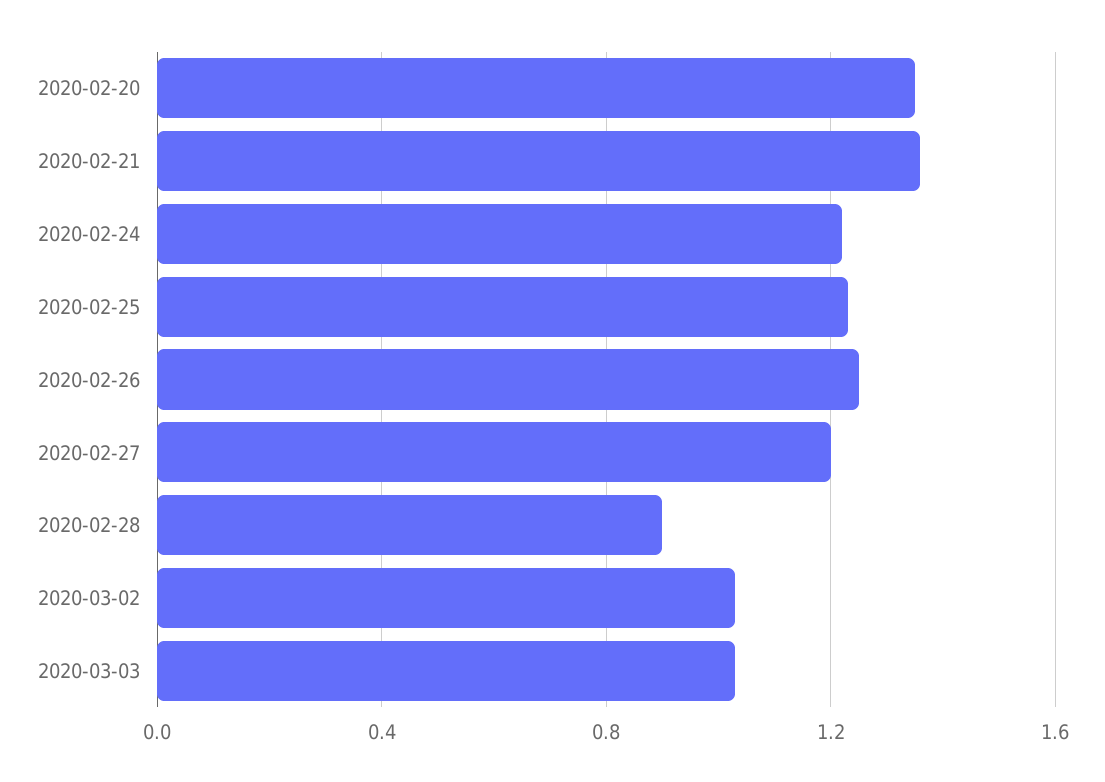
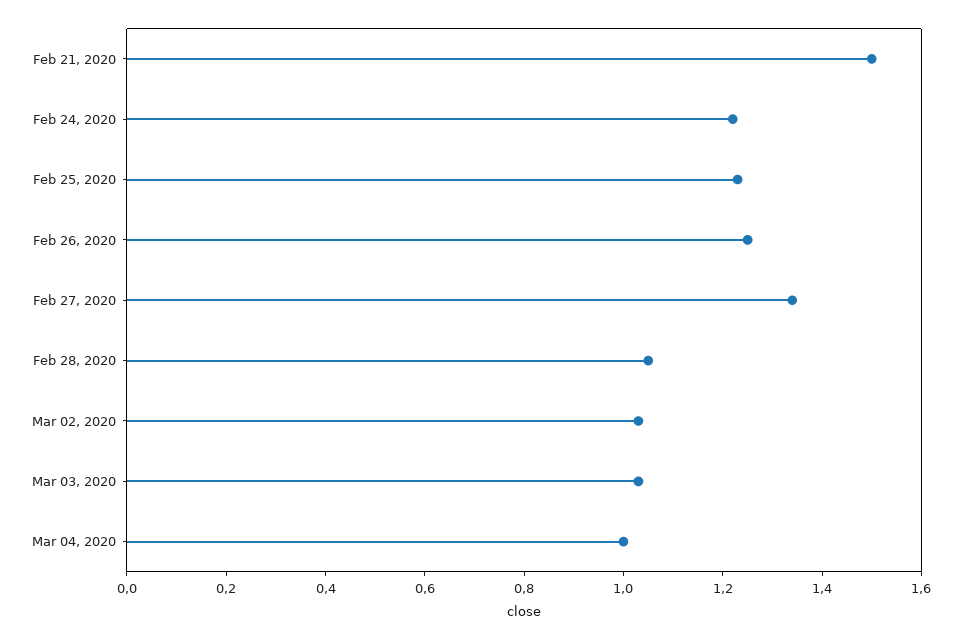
2020-02-20: 1.35 -> none
2020-02-21: 1.35 -> 1.5
2020-02-27: 1.2 -> 1.35
2020-02-28: 0.9 -> 1.05
Mar 04, 2020: none -> 1

